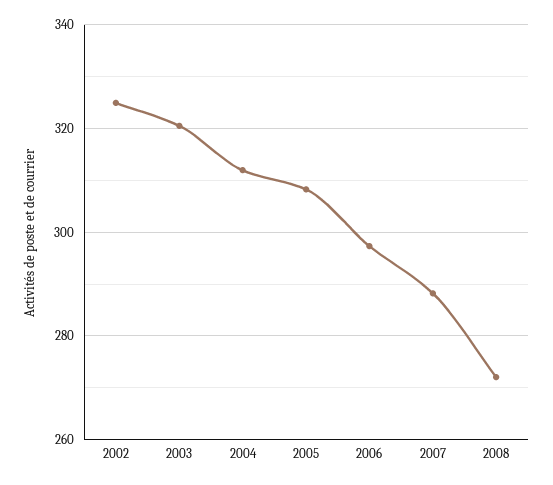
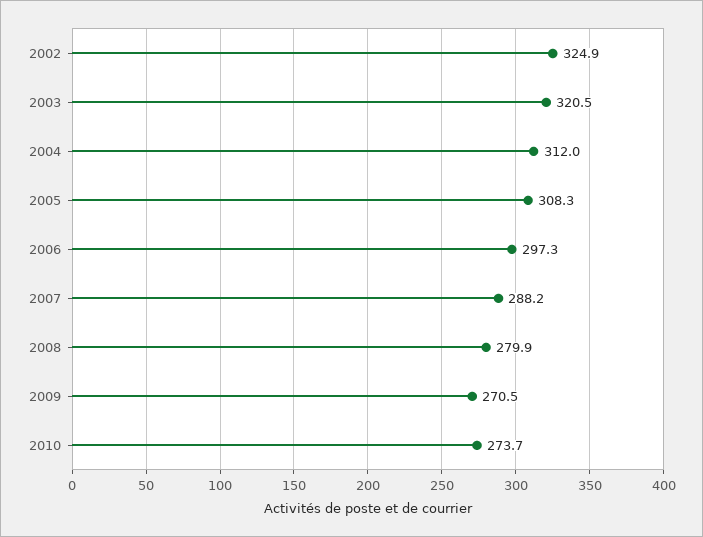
2008: 272 -> 279.9
2009: none -> 270.5
2010: none -> 273.7

